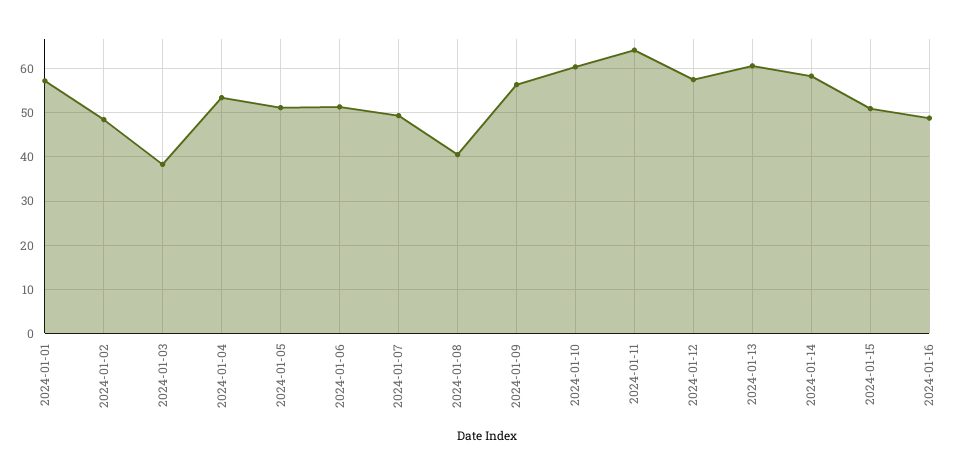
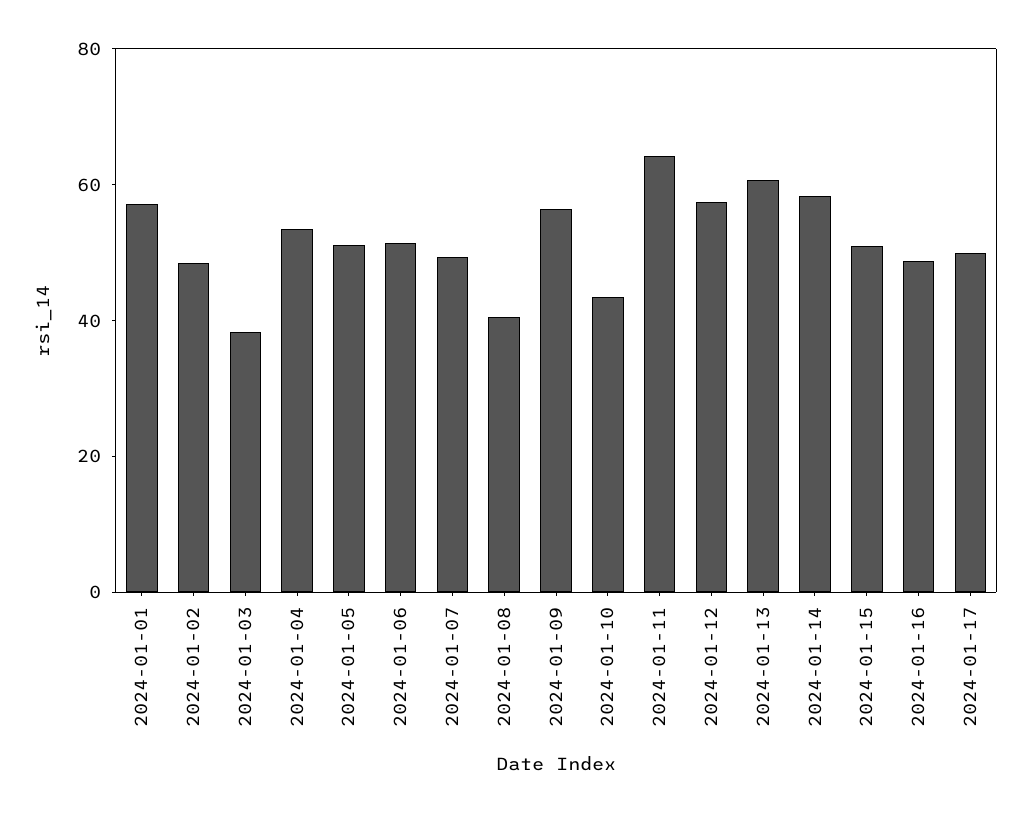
2024-01-10: 60 -> 45
2024-01-17: none -> 50

